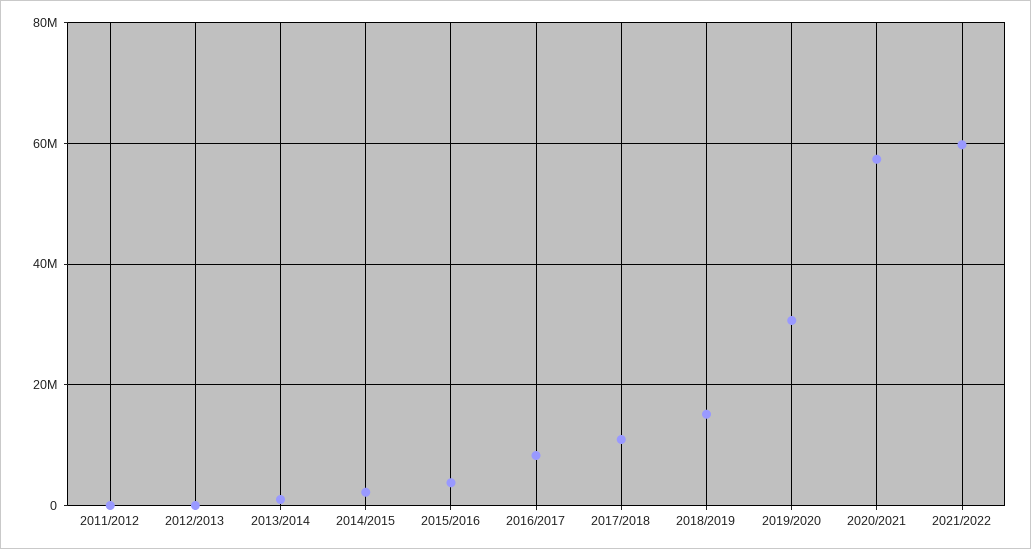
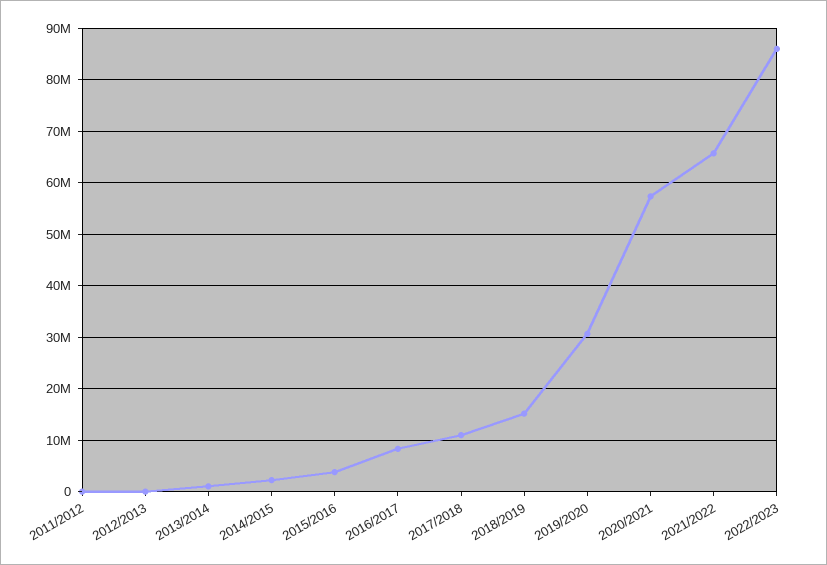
2021/2022: 60000000 -> 66000000
2022/2023: none -> 86000000

